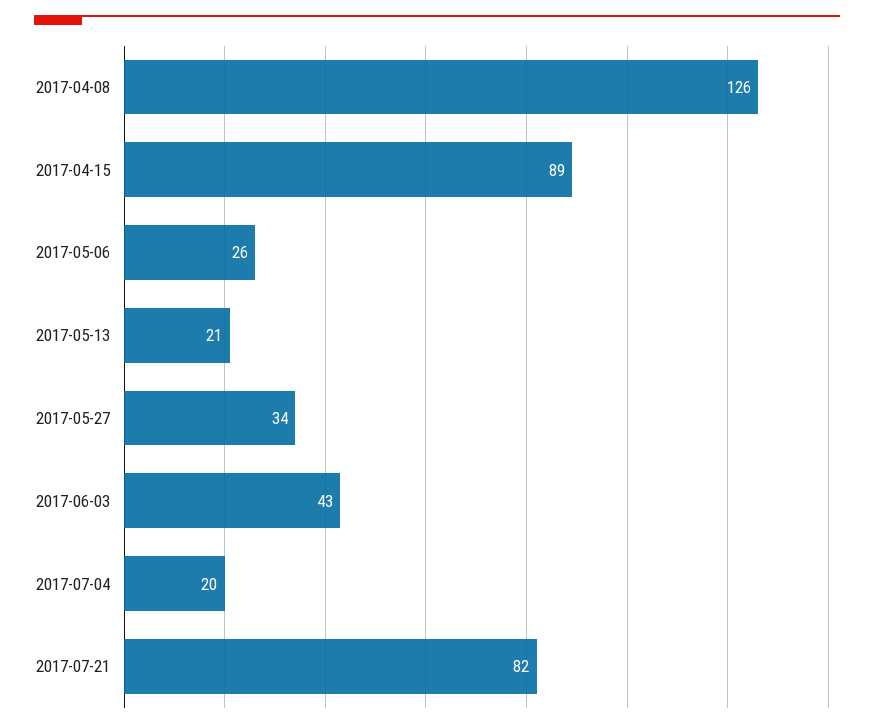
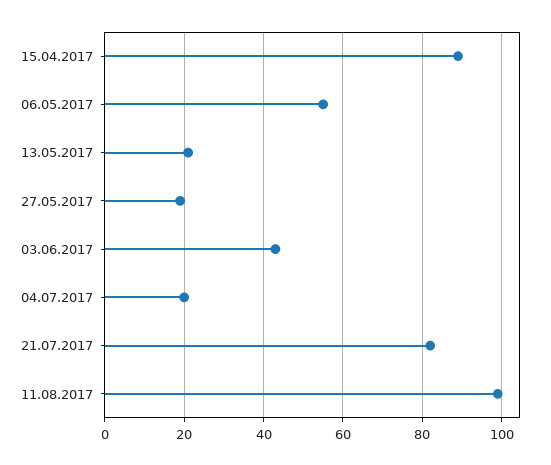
2017-04-08: 126 -> none
2017-05-06: 26 -> 55
2017-05-27: 34 -> 20
11.08.2017: none -> 100

